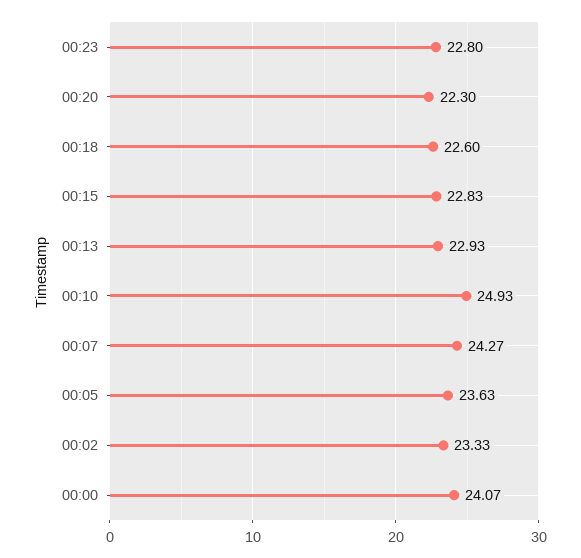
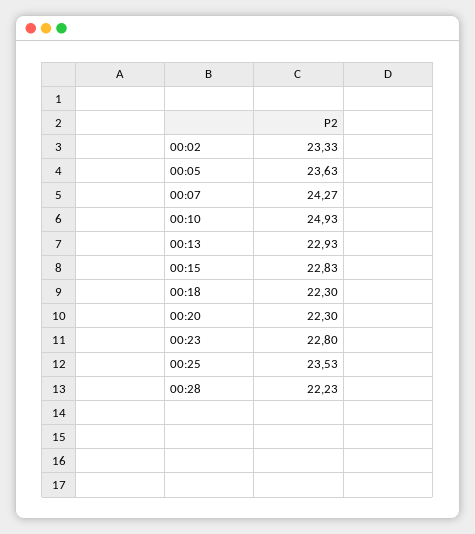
00:18: 22.6 -> 22.3
00:00: 24.07 -> none
00:25: none -> 23.53
00:28: none -> 22.23

